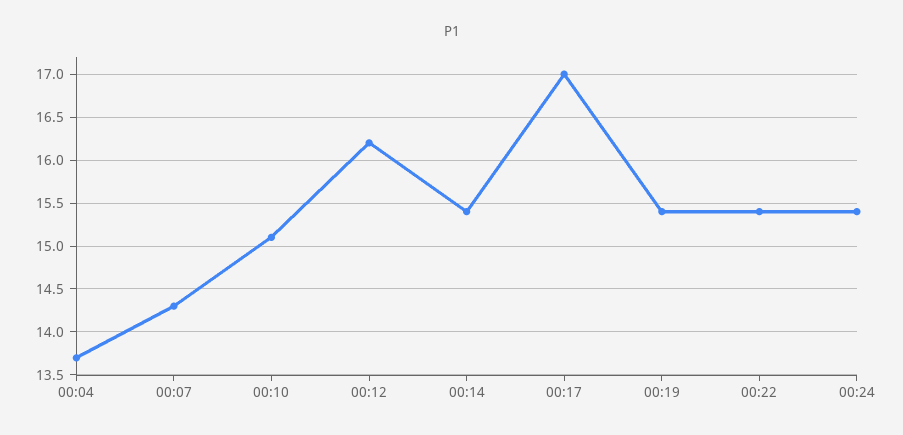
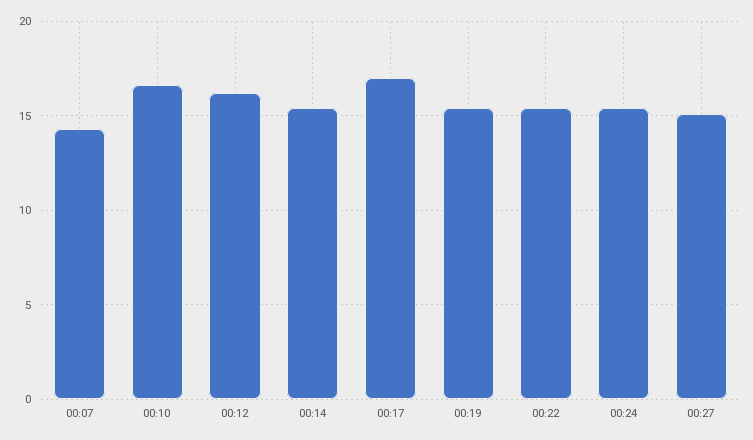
00:04: 13.7 -> none
00:10: 15.1 -> 16.5
00:27: none -> 15

